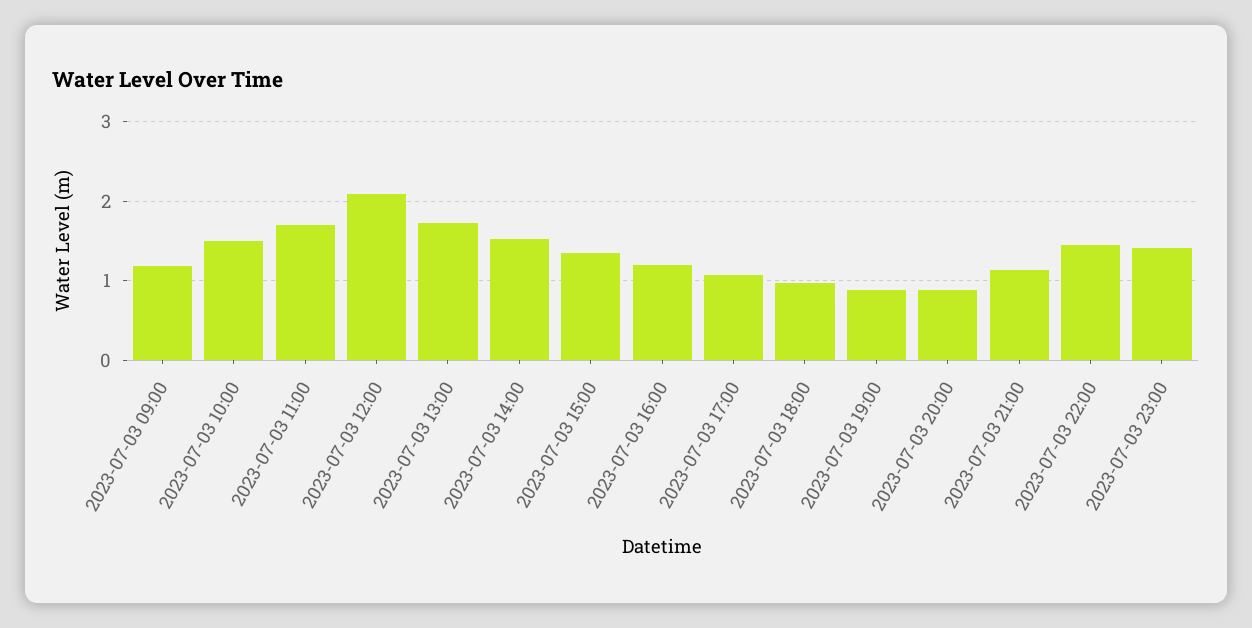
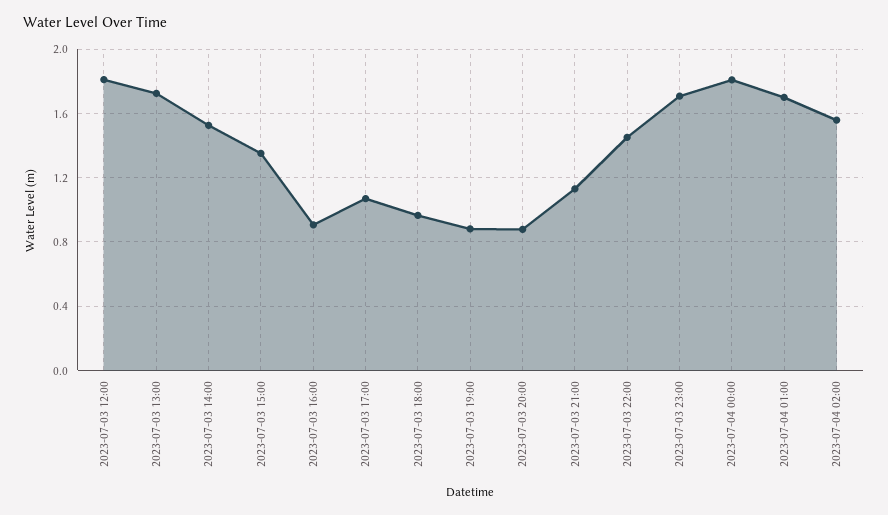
2023-07-03 09:00: 1.2 -> none
2023-07-03 10:00: 1.5 -> none
2023-07-03 11:00: 1.7 -> none
2023-07-03 12:00: 2.1 -> 1.8
2023-07-03 16:00: 1.2 -> 0.9
2023-07-03 23:00: 1.4 -> 1.7
2023-07-04 00:00: none -> 1.8
2023-07-04 01:00: none -> 1.7
2023-07-04 02:00: none -> 1.55

